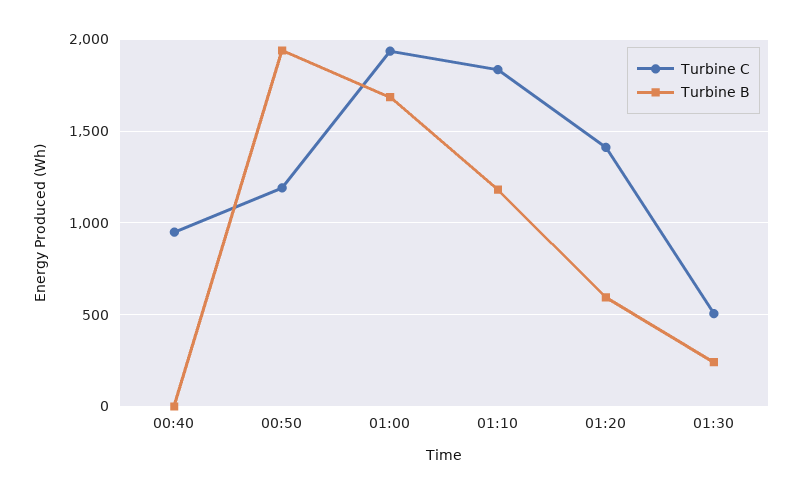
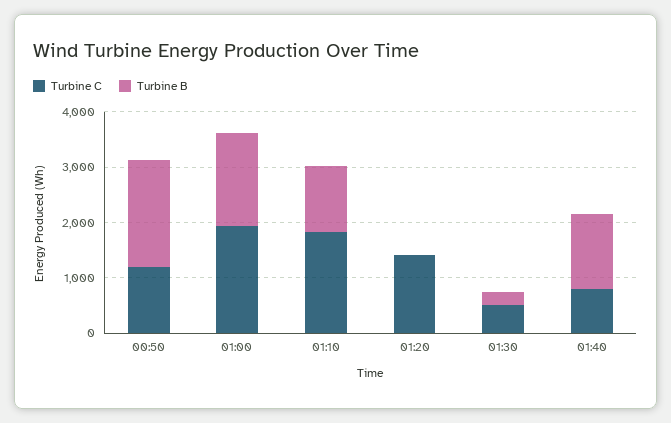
Turbine C, 00:40: 950 -> none
Turbine B, 00:40: 0 -> none
Turbine B, 01:20: 600 -> 0
Turbine C, 01:40: none -> 800
Turbine B, 01:40: none -> 1400

